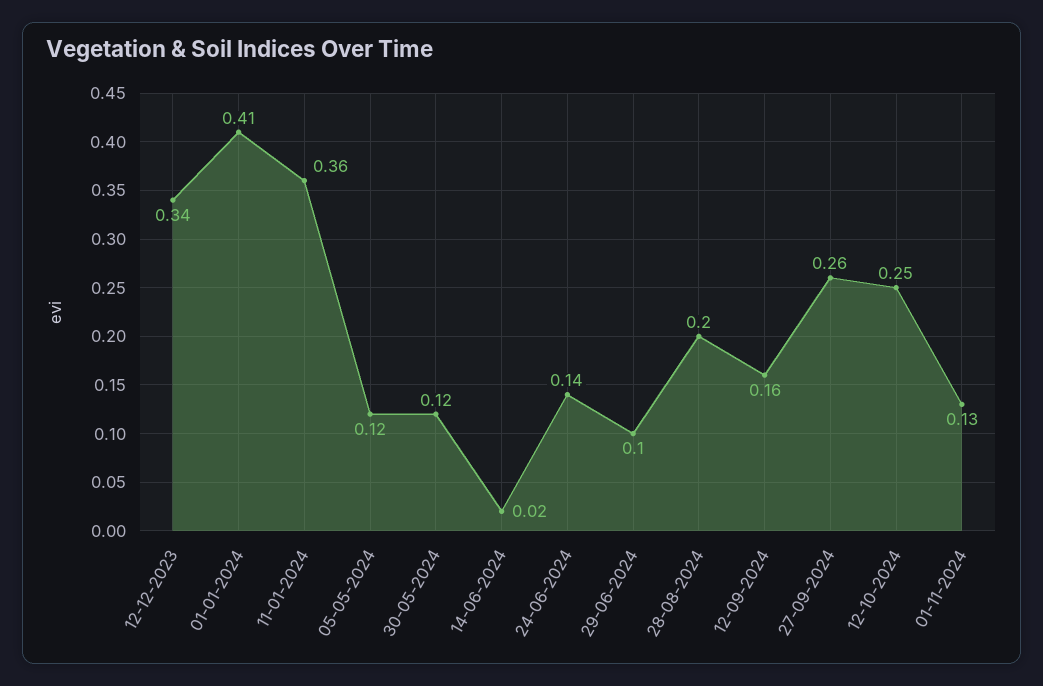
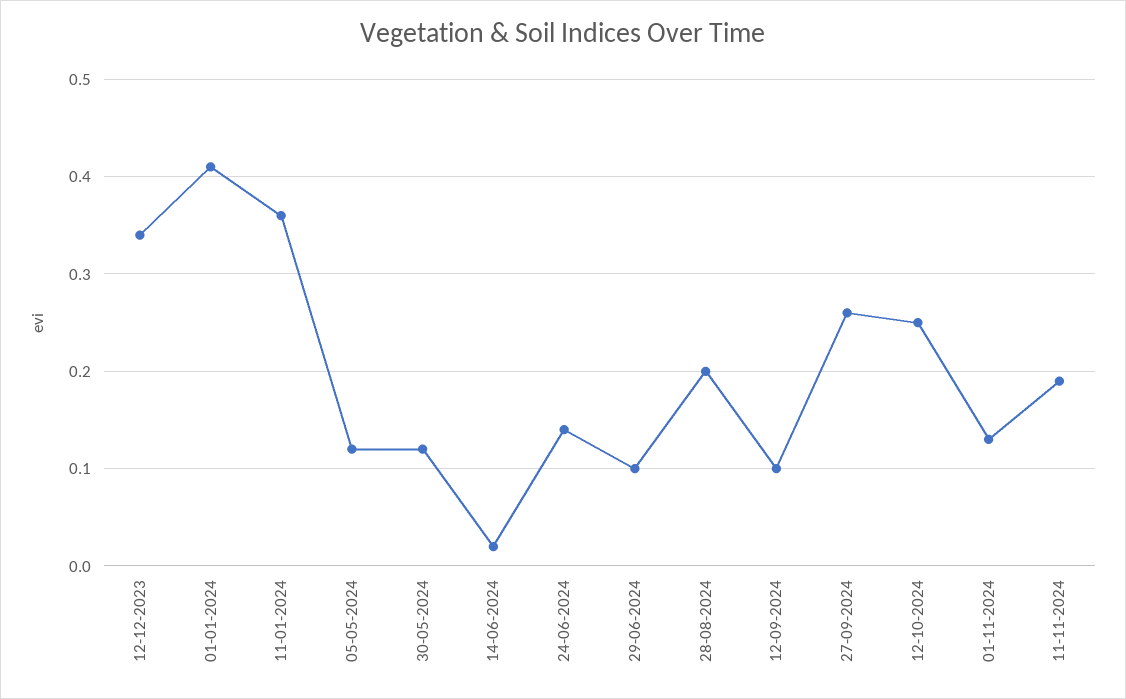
12-09-2024: 0.16 -> 0.1
11-11-2024: none -> 0.19

